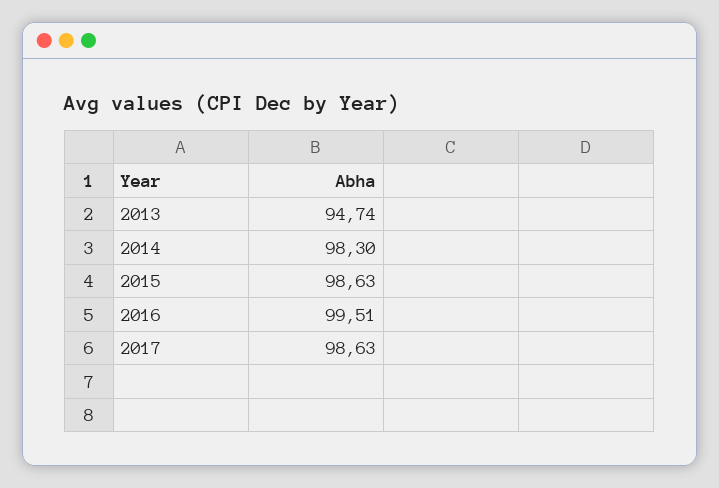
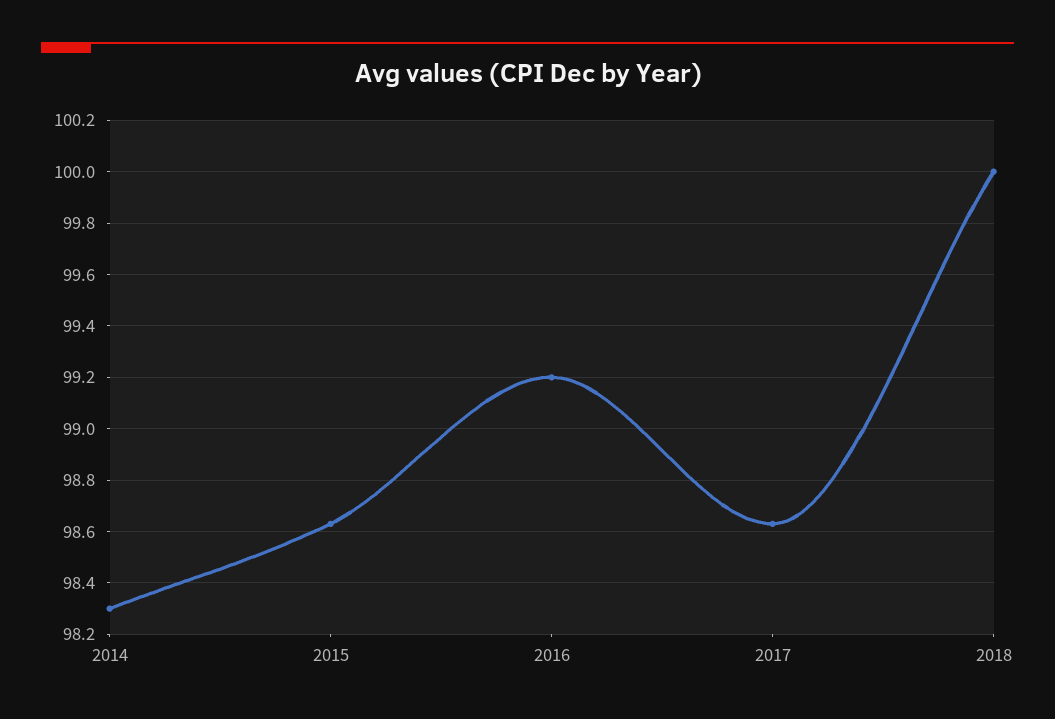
2013: 94.74 -> none
2016: 99.51 -> 99.2
2018: none -> 100

